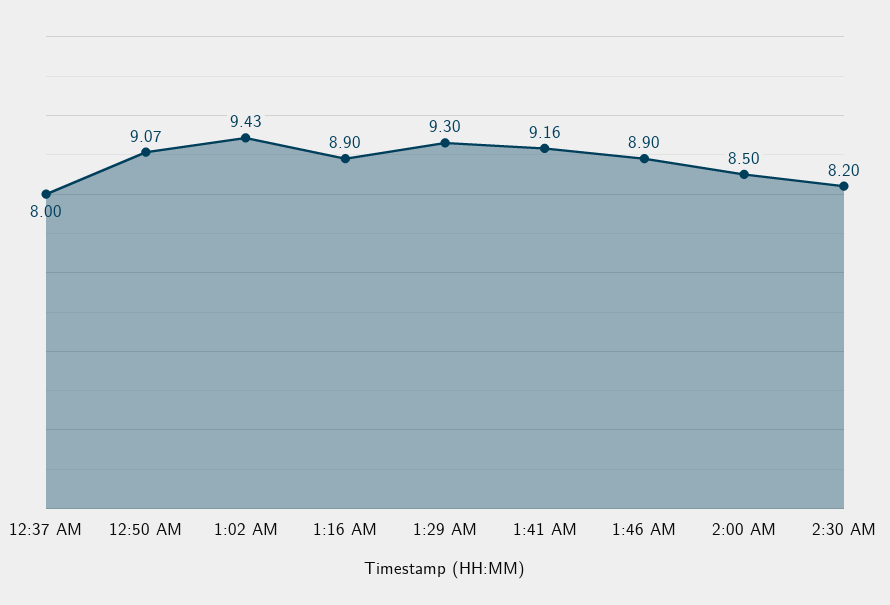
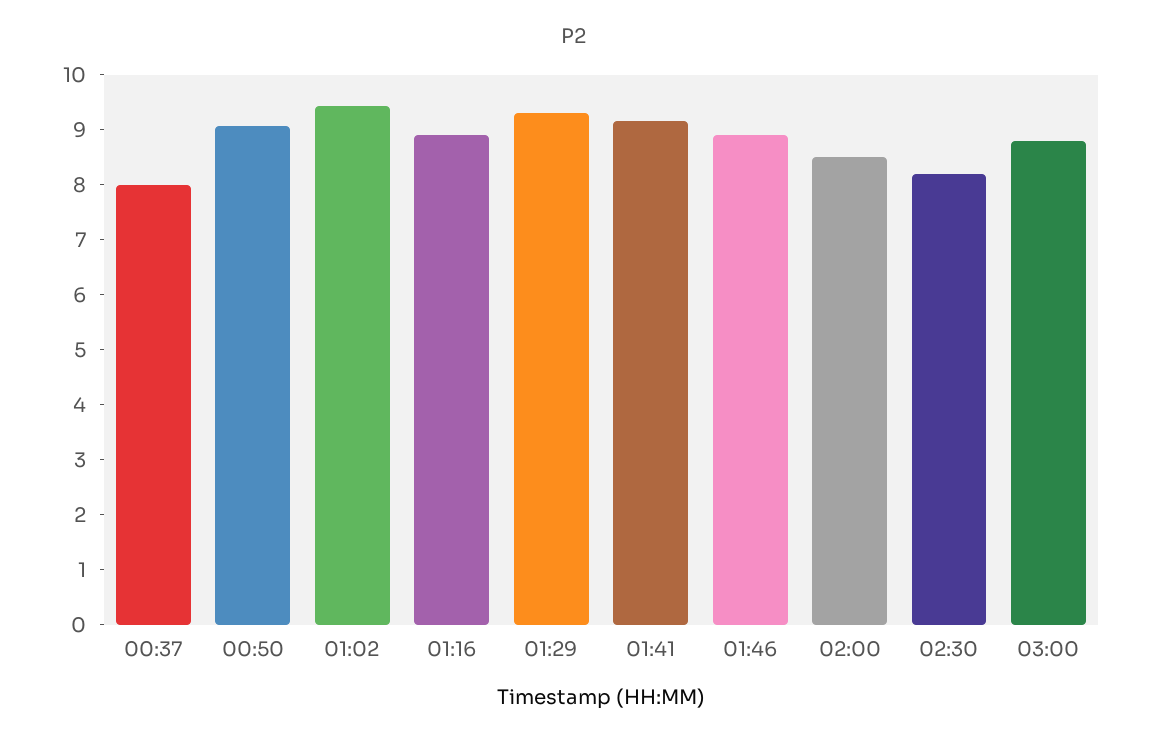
03:00: none -> 8.8

